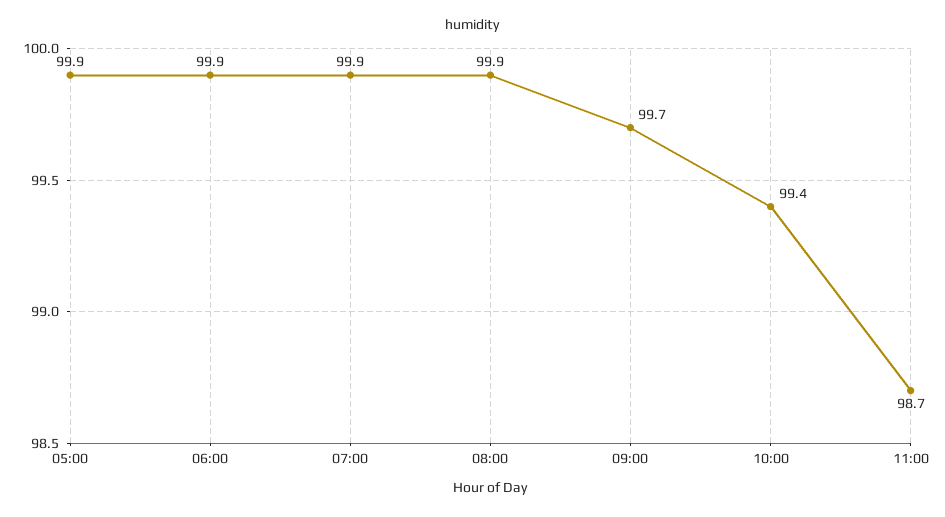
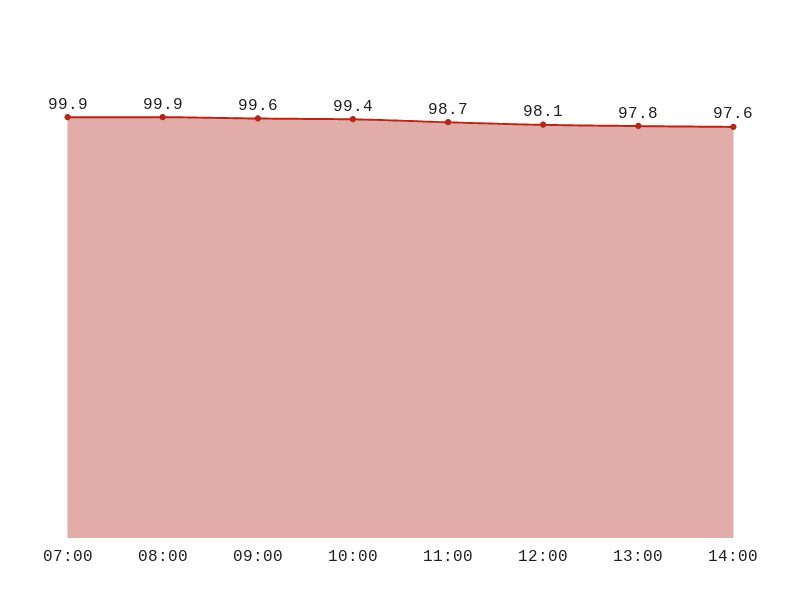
05:00: 99.9 -> none
06:00: 99.9 -> none
09:00: 99.7 -> 99.6
12:00: none -> 98.1
13:00: none -> 97.8
14:00: none -> 97.6

